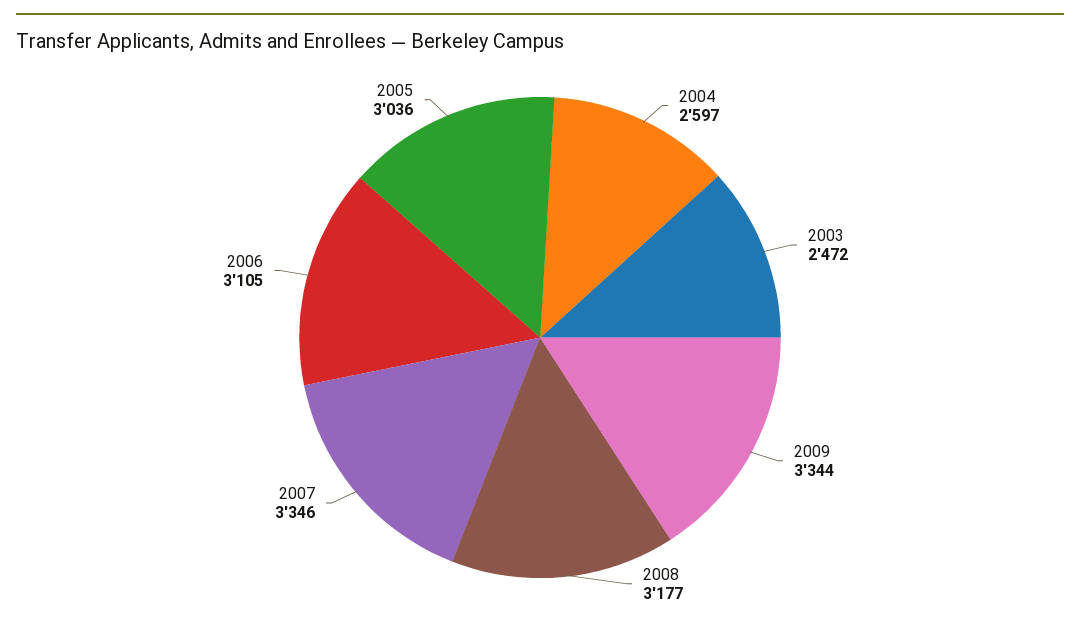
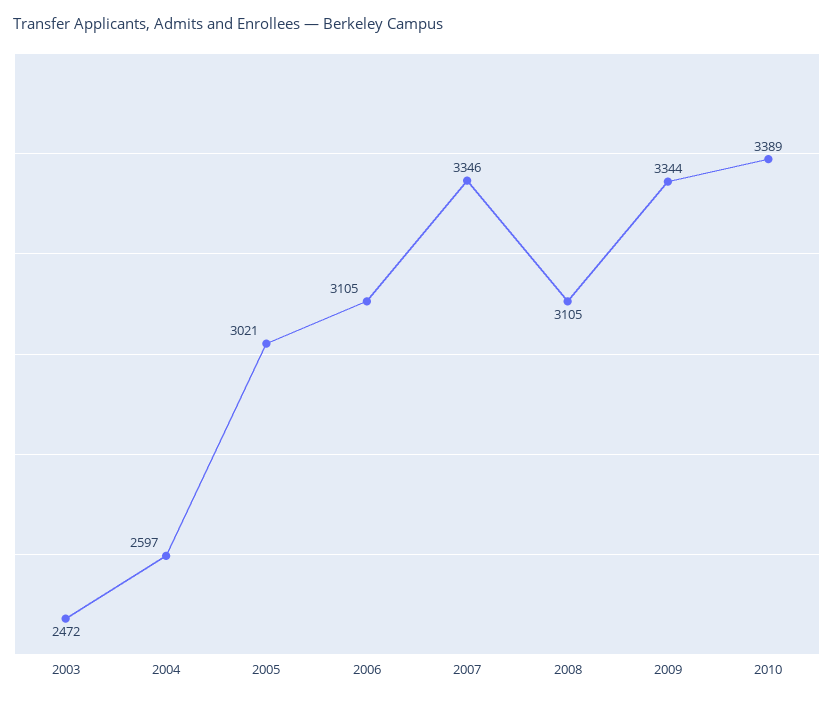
2008: 3177 -> 3105
2005: 3036 -> 3021
2010: none -> 3389

